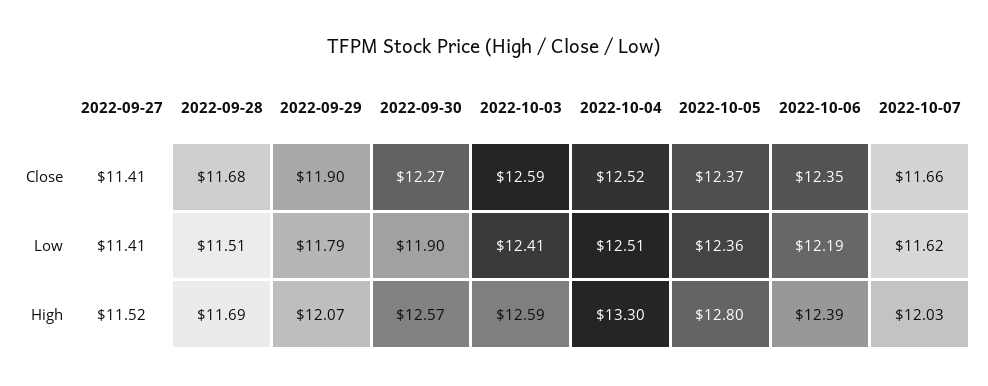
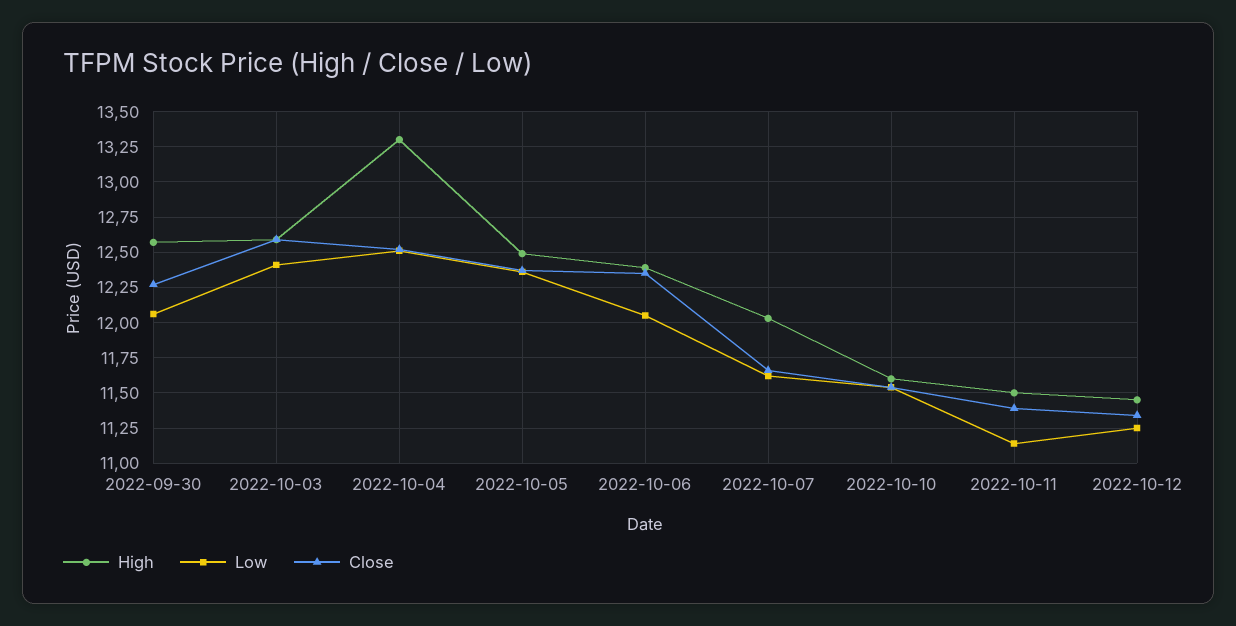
Close, 2022-09-27: 11.41 -> none
Close, 2022-09-28: 11.68 -> none
Close, 2022-09-29: 11.9 -> none
Low, 2022-09-27: 11.41 -> none
Low, 2022-09-28: 11.51 -> none
Low, 2022-09-29: 11.79 -> none
Low, 2022-09-30: 11.9 -> 12.05
Low, 2022-10-06: 12.19 -> 12.05
High, 2022-09-27: 11.52 -> none
High, 2022-09-28: 11.69 -> none
High, 2022-09-29: 12.07 -> none
High, 2022-10-05: 12.8 -> 12.5
High, 2022-10-10: none -> 11.6
Low, 2022-10-10: none -> 11.55
Close, 2022-10-10: none -> 11.55
High, 2022-10-11: none -> 11.5
Low, 2022-10-11: none -> 11.15
Close, 2022-10-11: none -> 11.4
High, 2022-10-12: none -> 11.45
Low, 2022-10-12: none -> 11.25
Close, 2022-10-12: none -> 11.35

